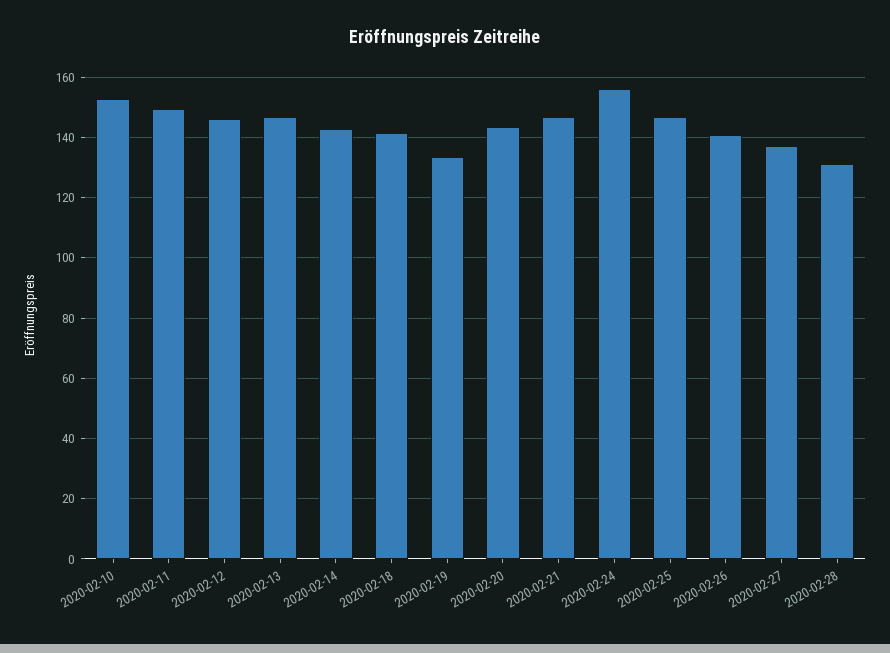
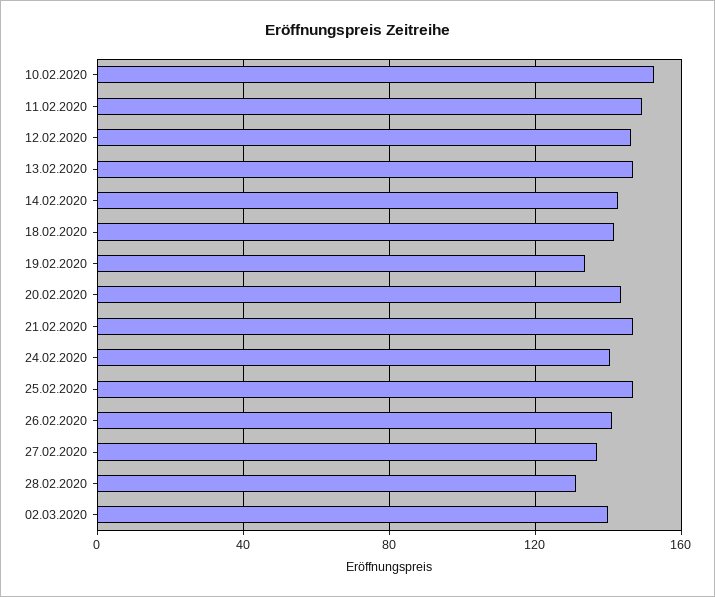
2020-02-24: 156 -> 140
02.03.2020: none -> 140

